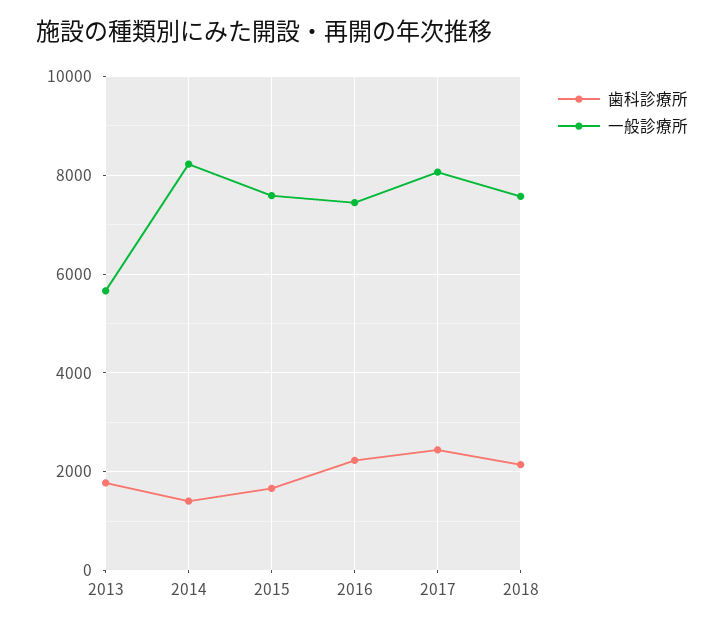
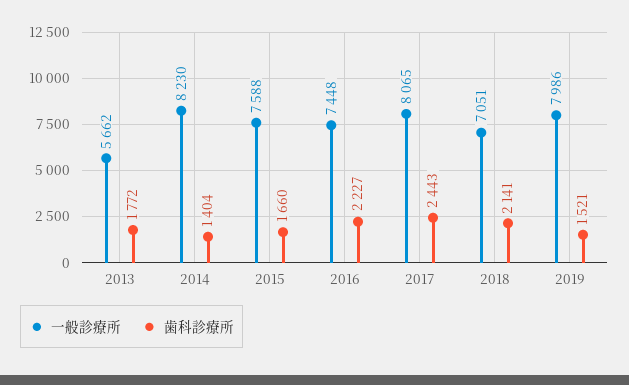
一般診療所, 2018: 7600 -> 7051
一般診療所, 2019: none -> 7986
歯科診療所, 2019: none -> 1521

